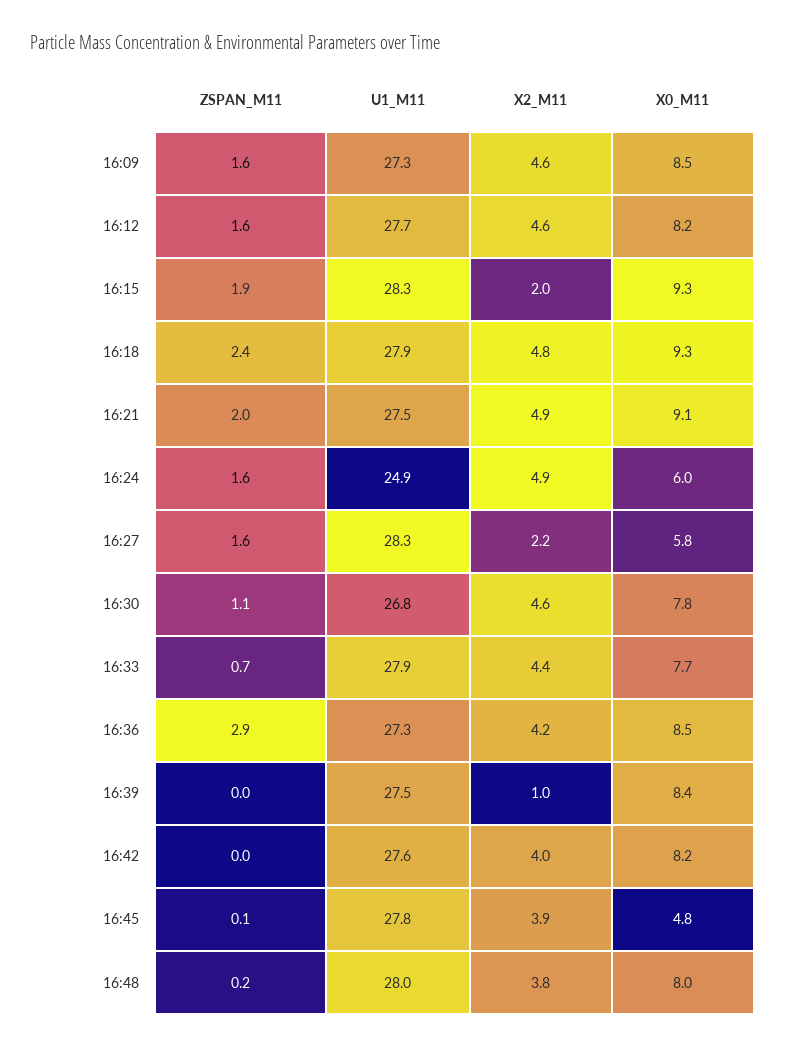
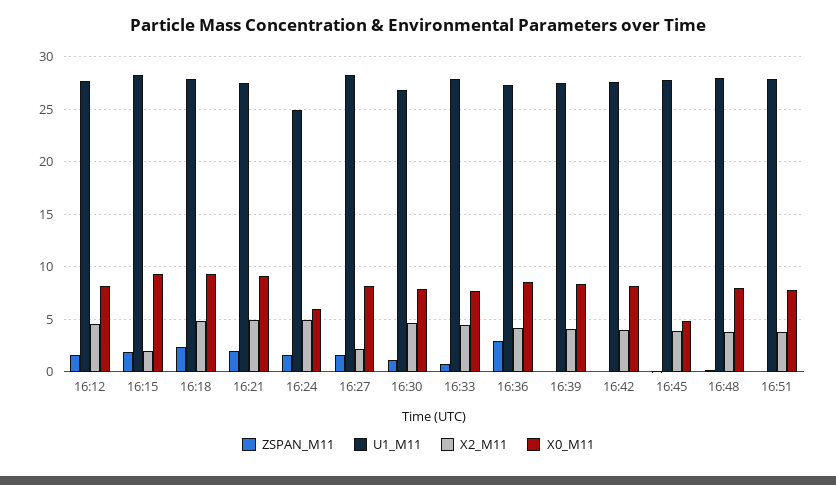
ZSPAN_M11, 16:09: 1.6 -> none
U1_M11, 16:09: 27.3 -> none
X2_M11, 16:09: 4.6 -> none
X0_M11, 16:09: 8.5 -> none
X0_M11, 16:27: 5.8 -> 8
X2_M11, 16:39: 1 -> 4
ZSPAN_M11, 16:51: none -> 0
U1_M11, 16:51: none -> 28
X2_M11, 16:51: none -> 4
X0_M11, 16:51: none -> 8

